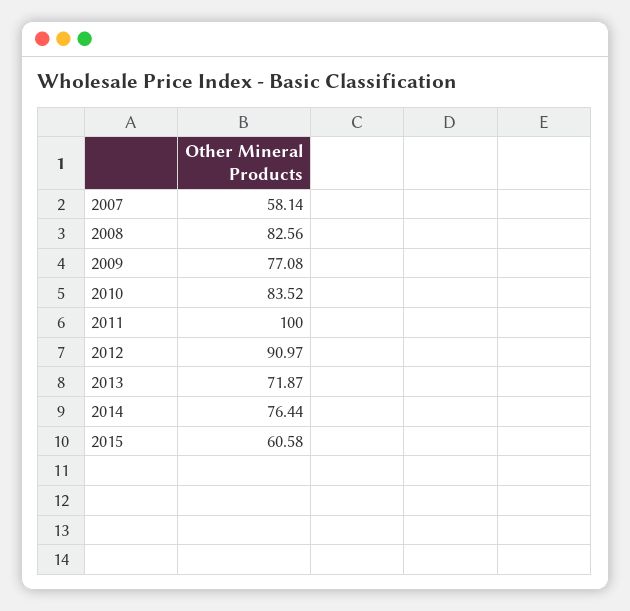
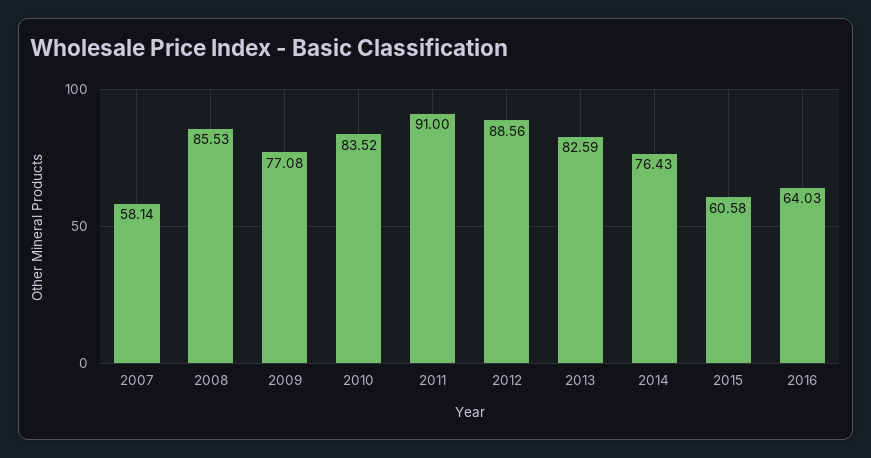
2008: 82.56 -> 85.53
2011: 100 -> 91
2012: 90.97 -> 88.56
2013: 71.87 -> 82.59
2014: 76.44 -> 76.43
2016: none -> 64.03

